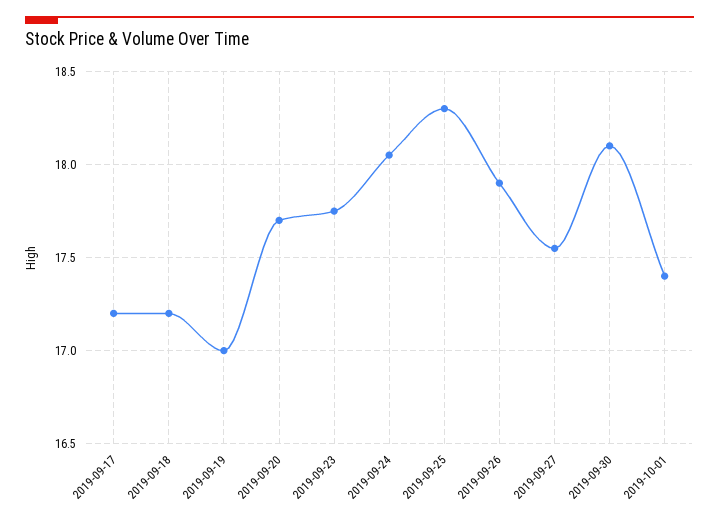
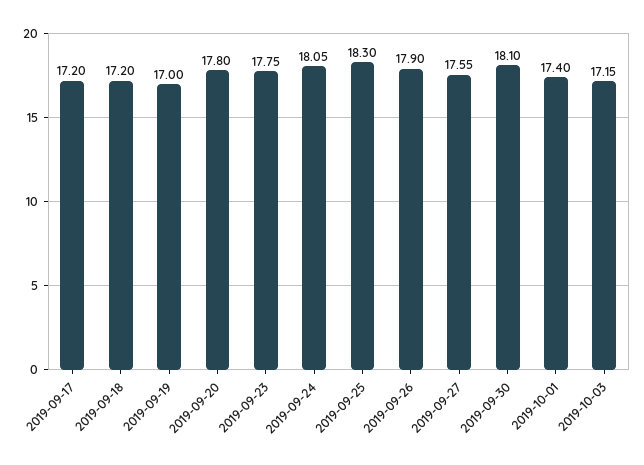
2019-09-20: 17.7 -> 17.8
2019-10-03: none -> 17.15

